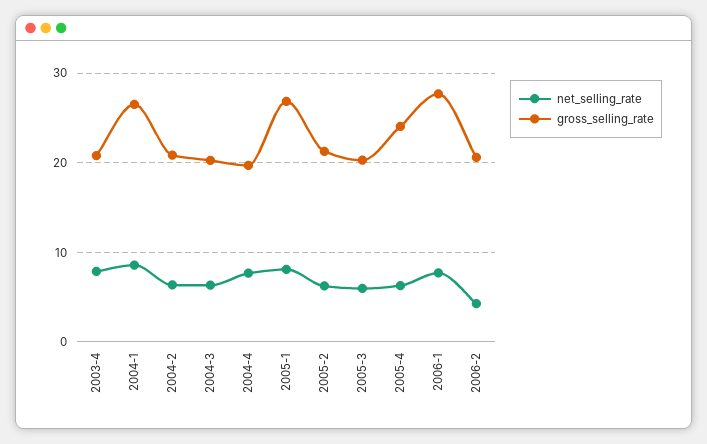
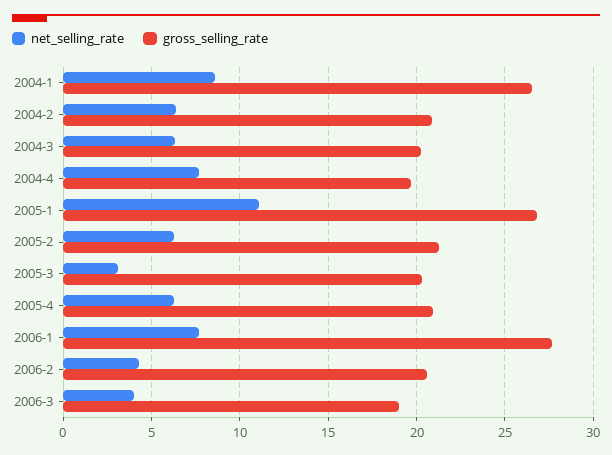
net_selling_rate, 2003-4: 8 -> none
gross_selling_rate, 2003-4: 21 -> none
net_selling_rate, 2005-1: 8 -> 11
net_selling_rate, 2005-3: 6 -> 3
gross_selling_rate, 2005-4: 24 -> 21
net_selling_rate, 2006-3: none -> 4
gross_selling_rate, 2006-3: none -> 19

